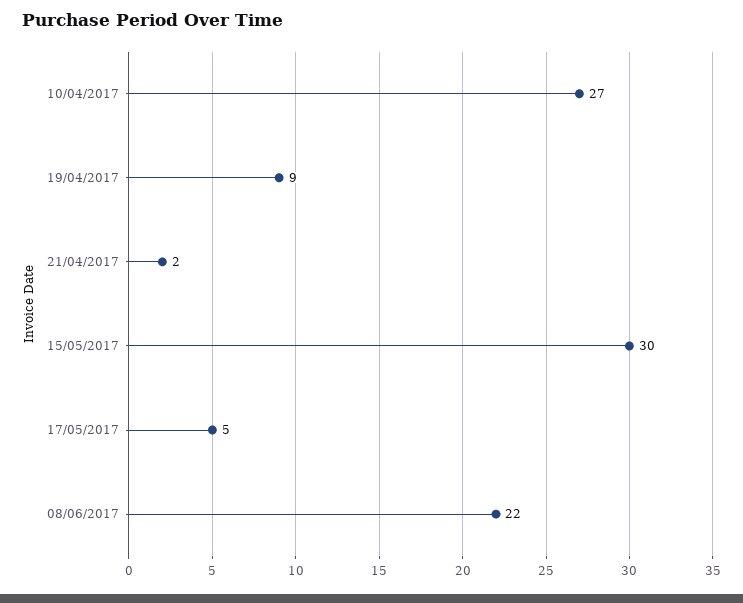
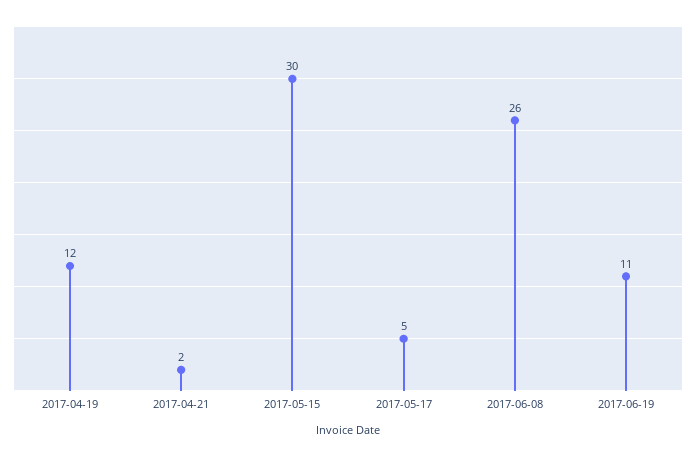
10/04/2017: 27 -> none
19/04/2017: 9 -> 12
08/06/2017: 22 -> 26
2017-06-19: none -> 11

